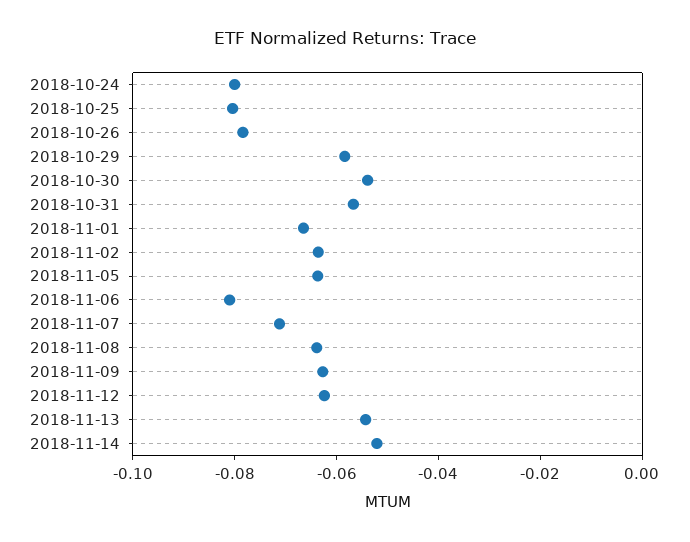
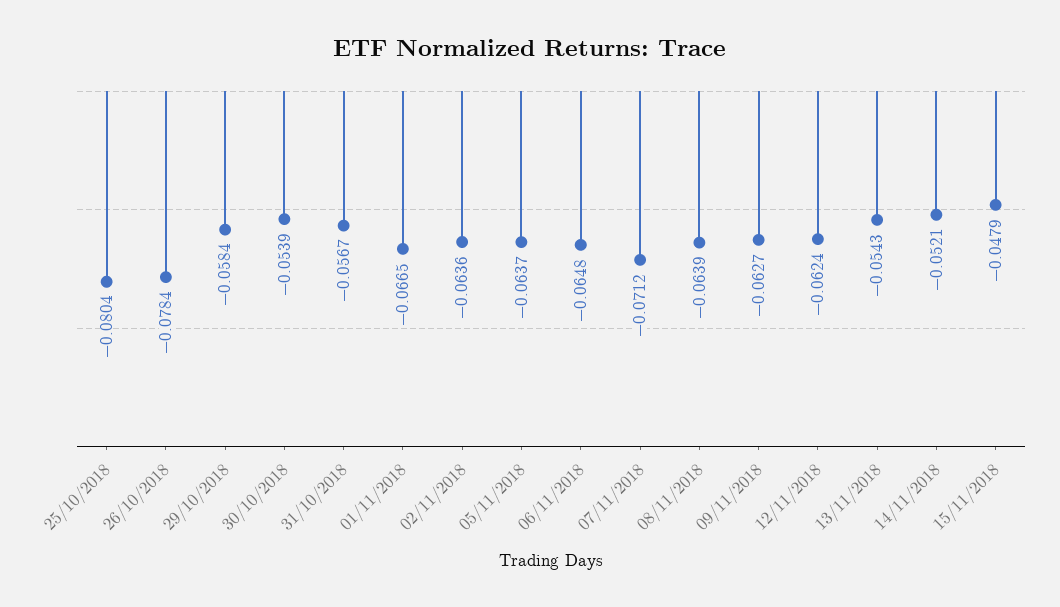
2018-10-24: -0.08 -> none
2018-11-06: -0.08 -> -0.0648
15/11/2018: none -> -0.0479

